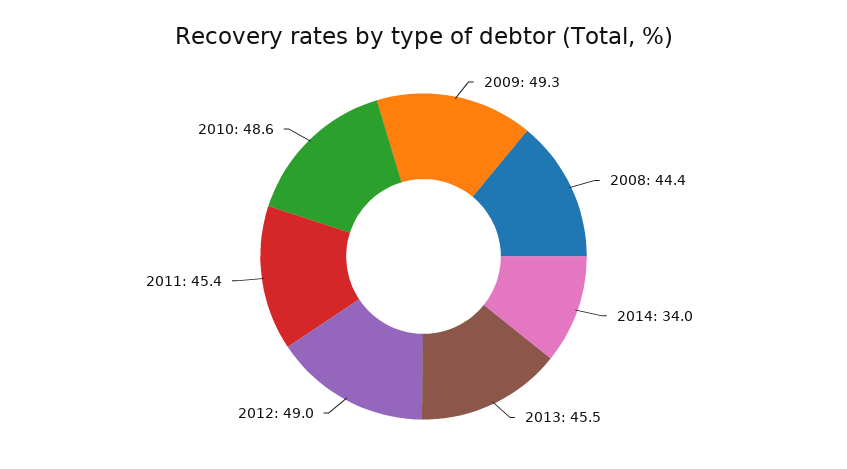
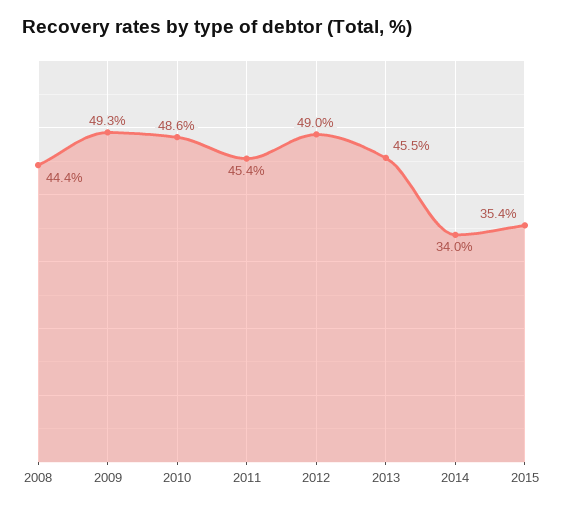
2015: none -> 35.4

